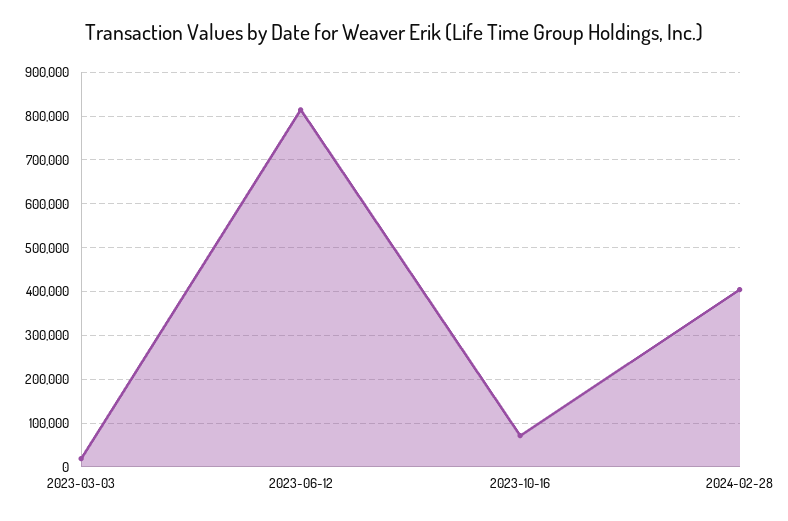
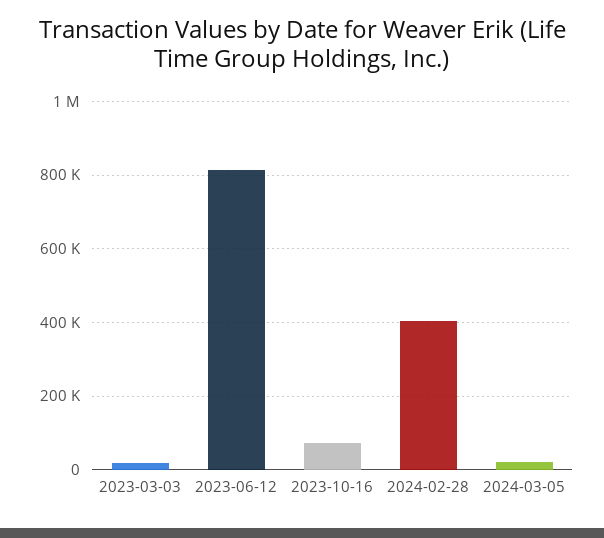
2024-03-05: none -> 20000

